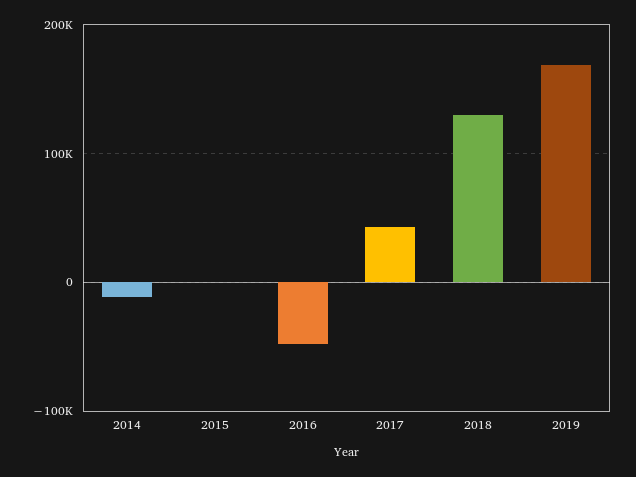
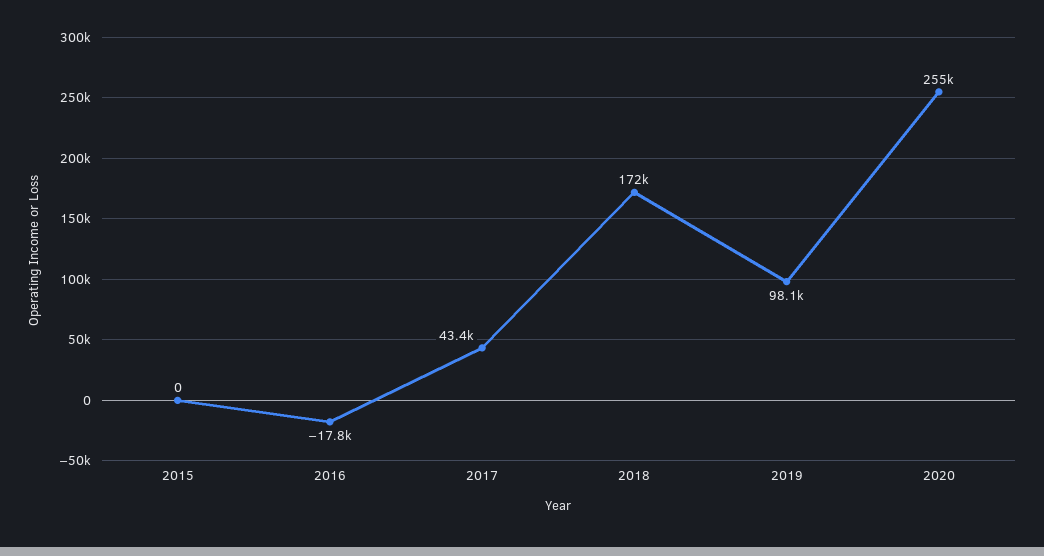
2014: -10000 -> none
2016: -50000 -> -17800
2018: 130000 -> 172000
2019: 170000 -> 98100
2020: none -> 255000

